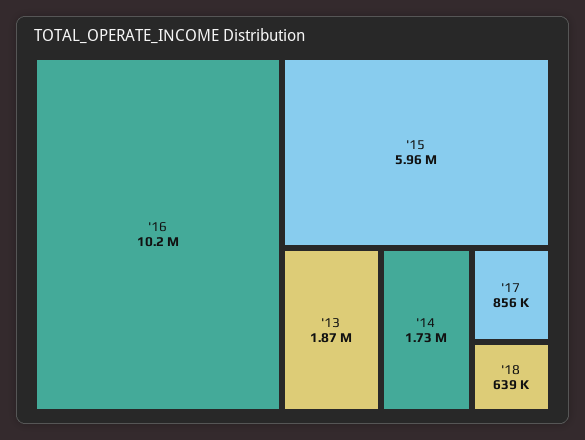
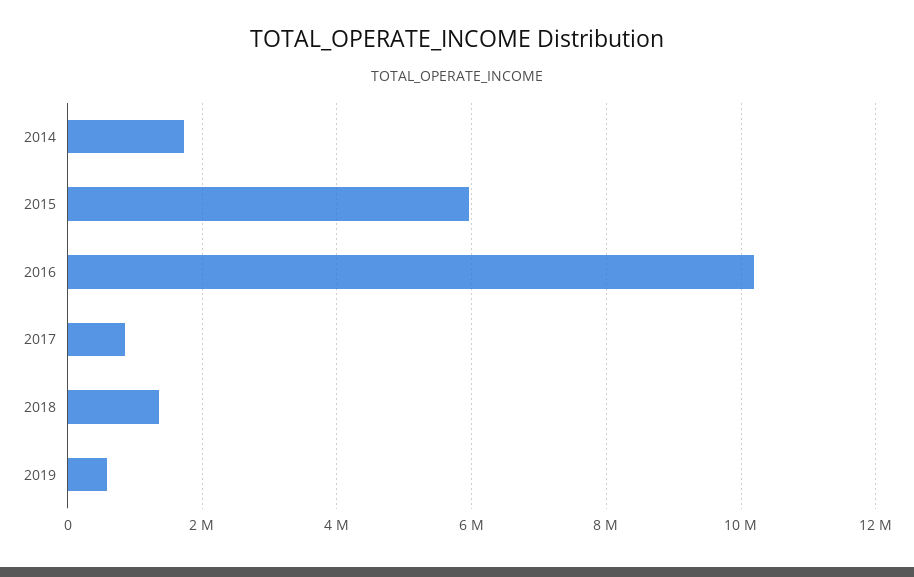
'13: 1870000 -> none
'18: 639000 -> 1400000
2019: none -> 600000

